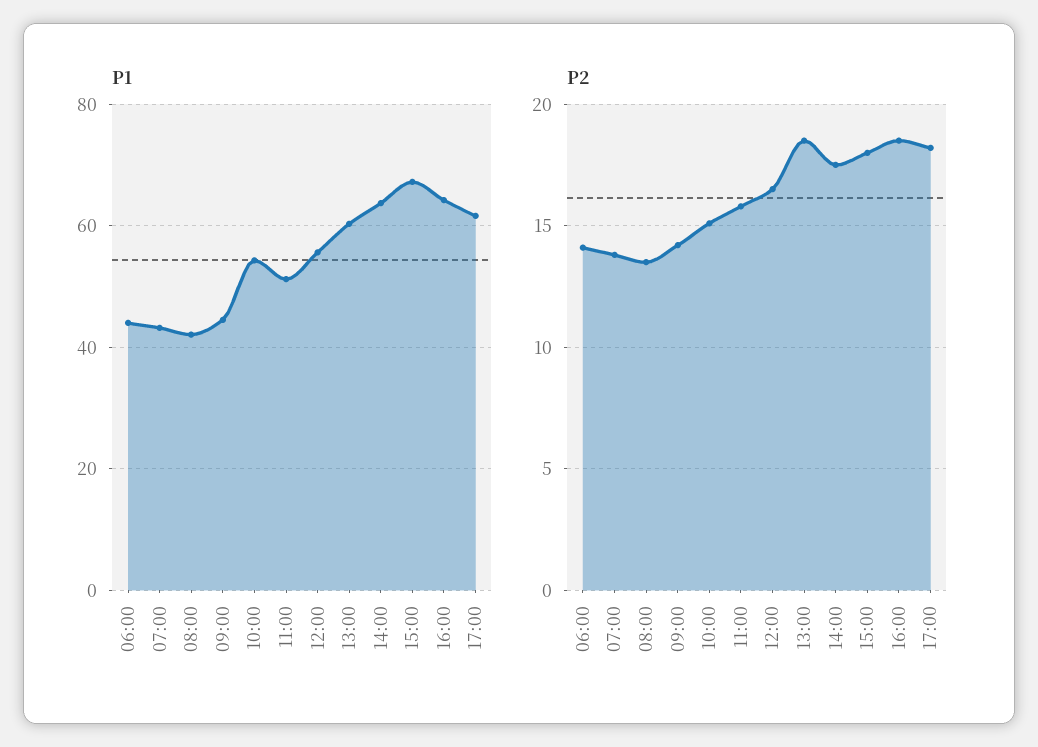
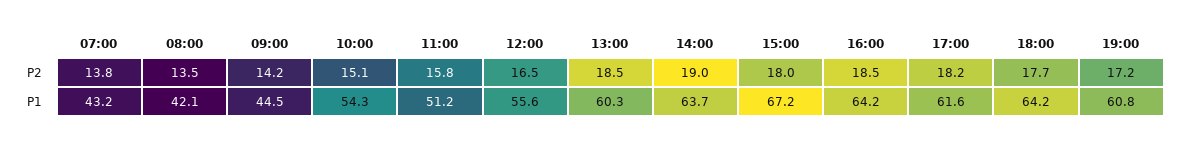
P1, 06:00: 44 -> none
P2, 06:00: 14 -> none
P2, 14:00: 17.5 -> 19
P2, 18:00: none -> 17.7
P2, 19:00: none -> 17.2
P1, 18:00: none -> 64.2
P1, 19:00: none -> 60.8

